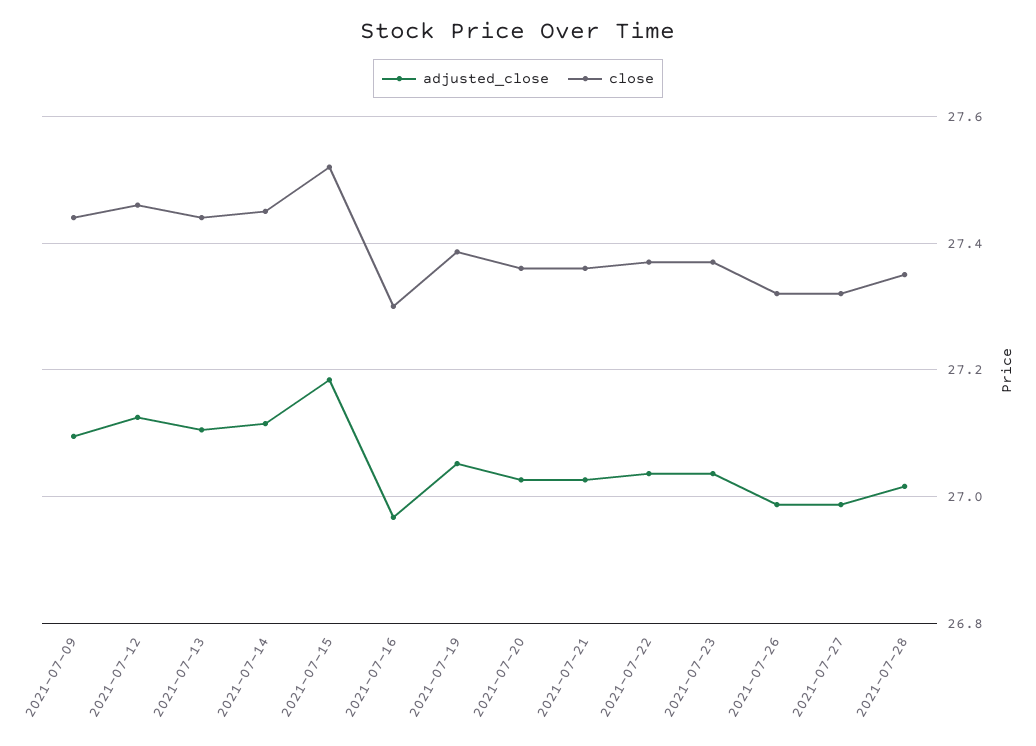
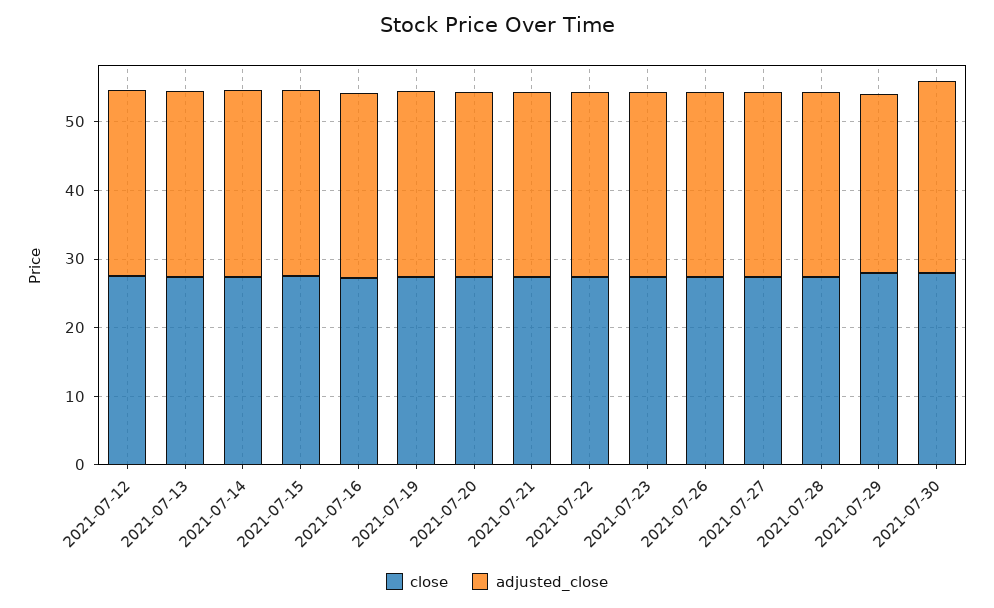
adjusted_close, 2021-07-09: 27.1 -> none
close, 2021-07-09: 27.44 -> none
close, 2021-07-29: none -> 28
adjusted_close, 2021-07-29: none -> 26
close, 2021-07-30: none -> 28
adjusted_close, 2021-07-30: none -> 28

